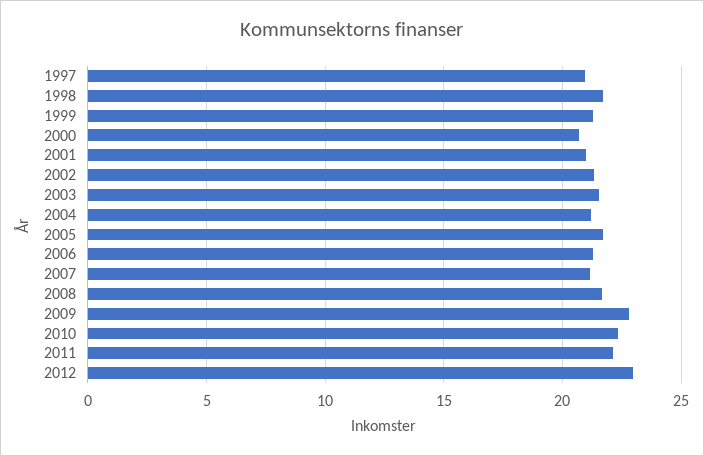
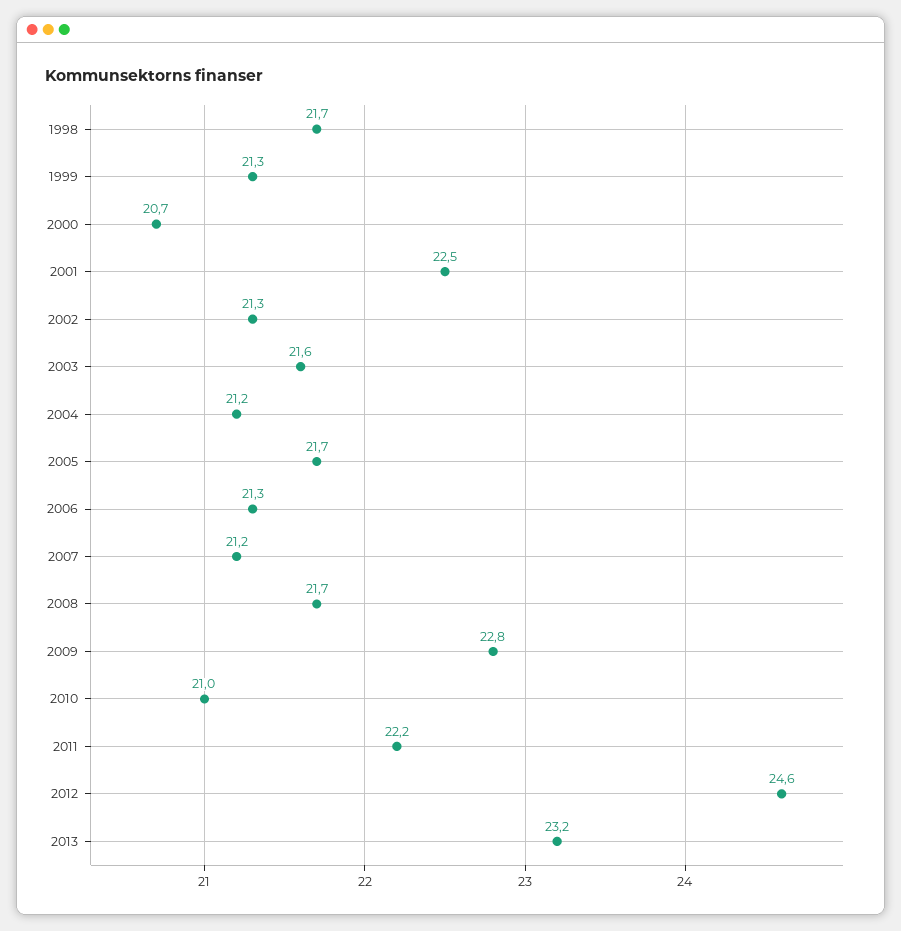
1997: 21 -> none
2001: 21 -> 22.5
2010: 22.5 -> 21
2012: 23 -> 24.6
2013: none -> 23.2

